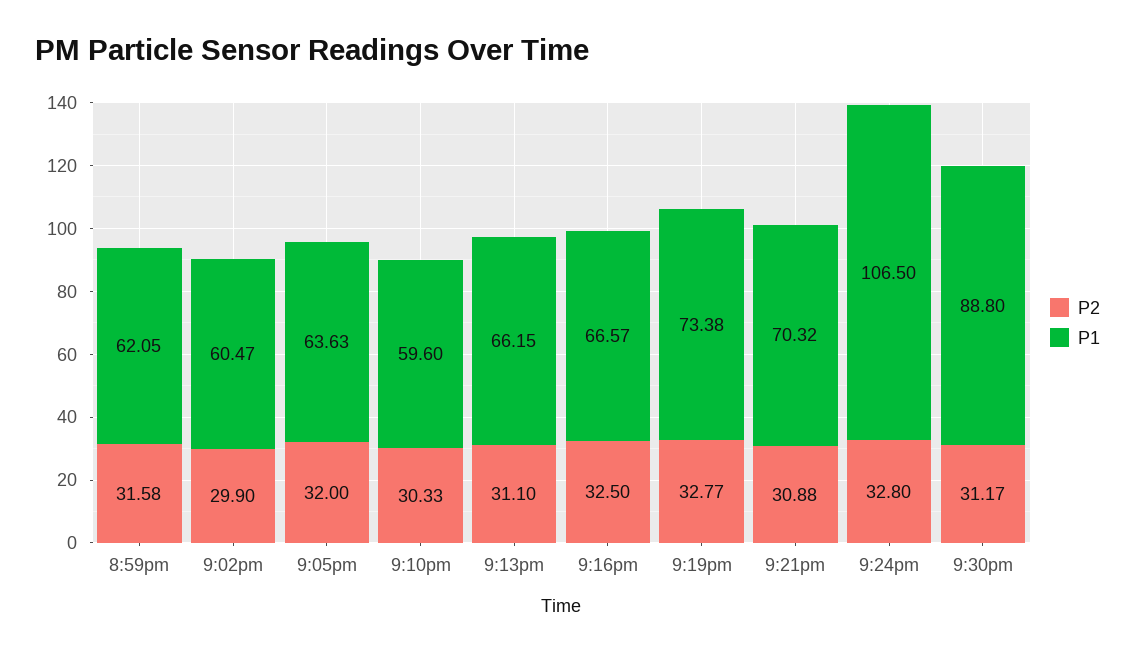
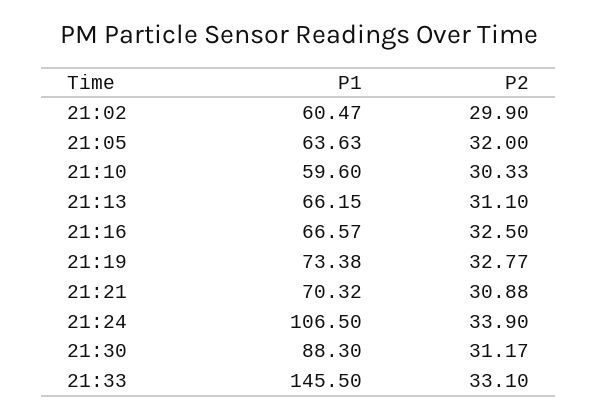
P2, 8:59pm: 31.58 -> none
P1, 8:59pm: 62.05 -> none
P2, 9:24pm: 32.8 -> 33.9
P1, 9:30pm: 88.8 -> 88.3
P1, 21:33: none -> 145.5
P2, 21:33: none -> 33.1

